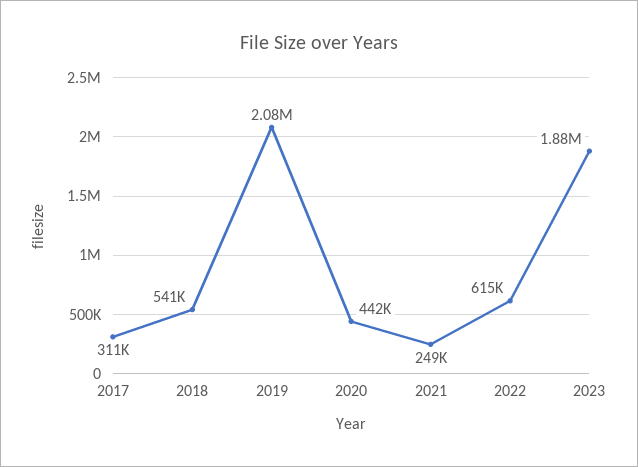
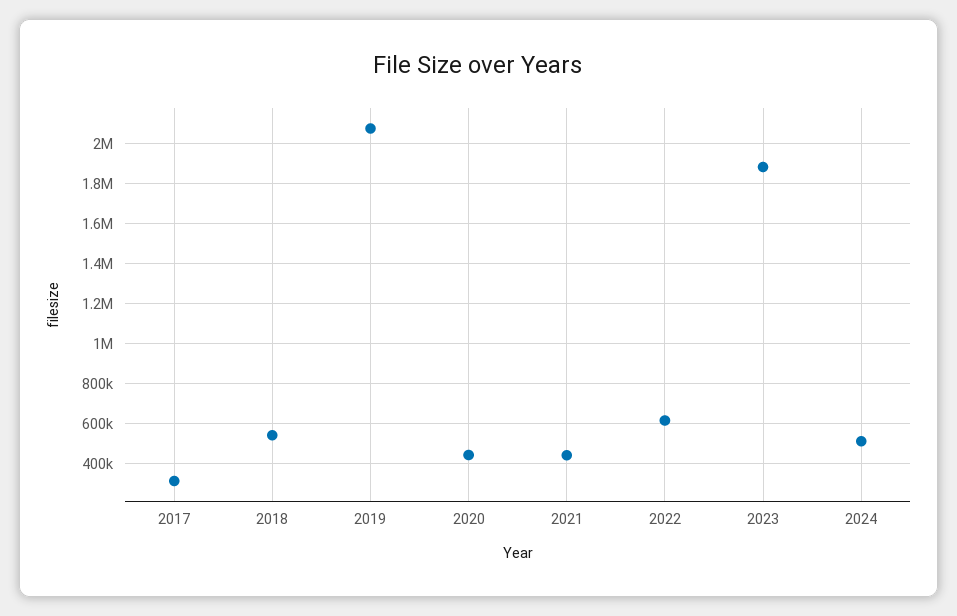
2021: 249000 -> 450000
2024: none -> 500000

